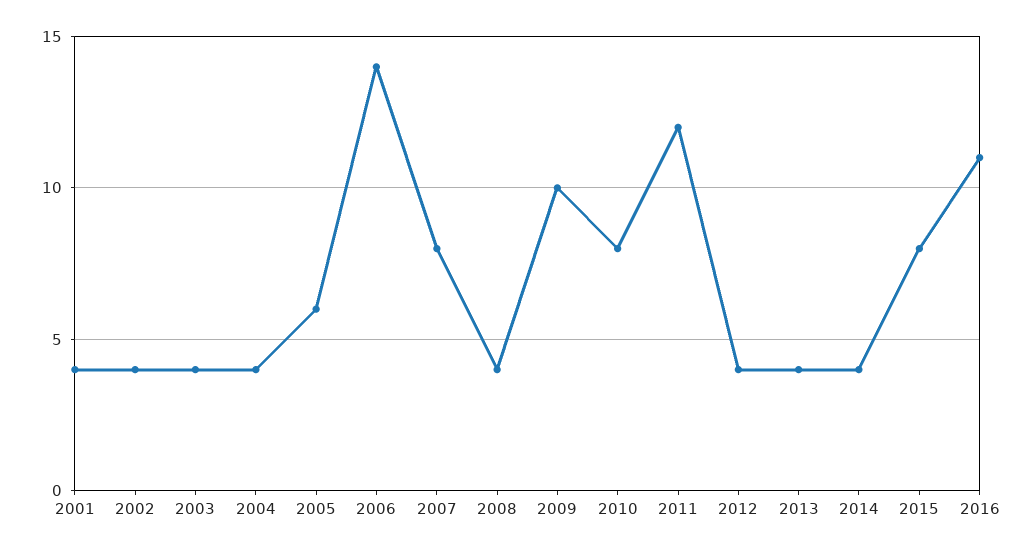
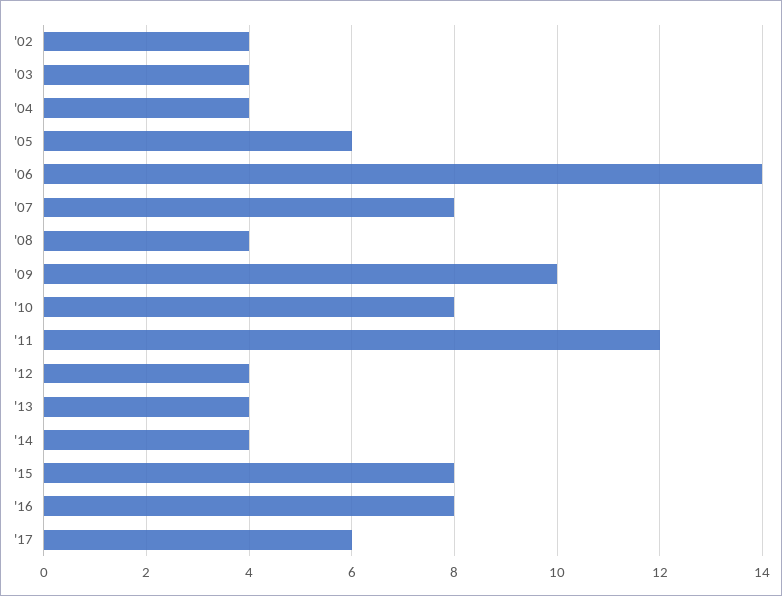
2001: 4 -> none
2016: 11 -> 8
'17: none -> 6

